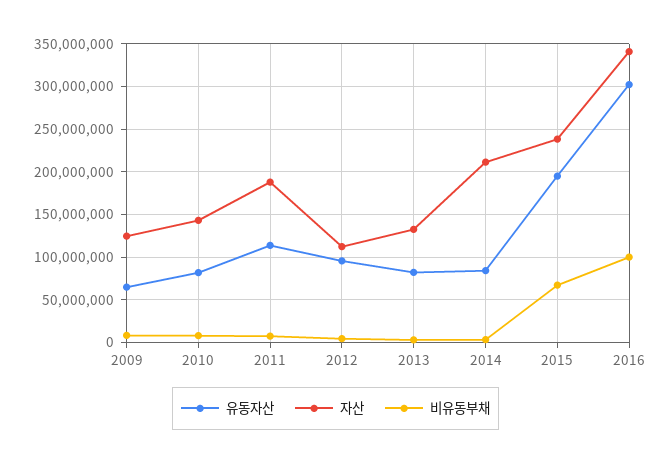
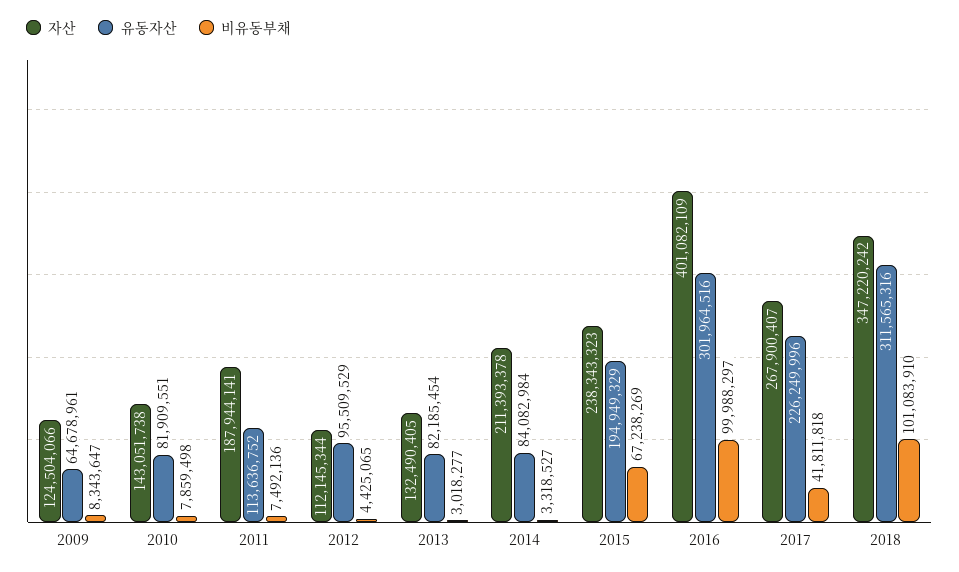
자산, 2016: 340000000 -> 401082109
자산, 2017: none -> 267900407
유동자산, 2017: none -> 226249996
비유동부채, 2017: none -> 41811818
자산, 2018: none -> 347220242
유동자산, 2018: none -> 311565316
비유동부채, 2018: none -> 101083910

